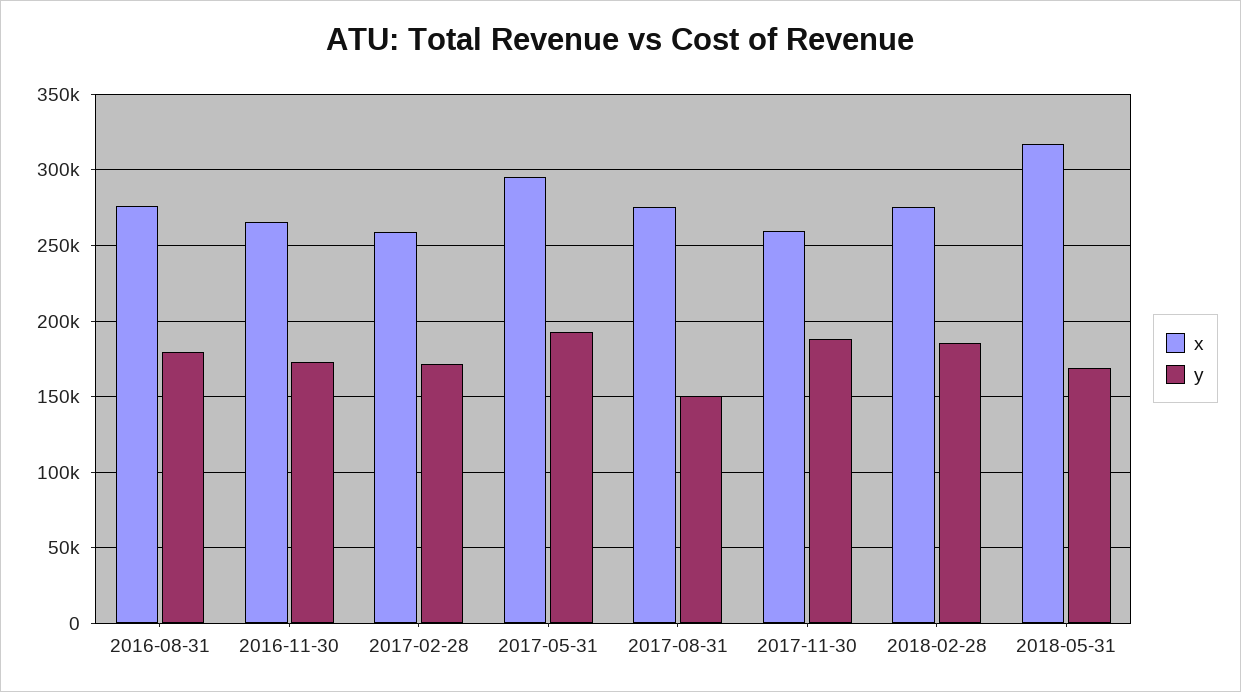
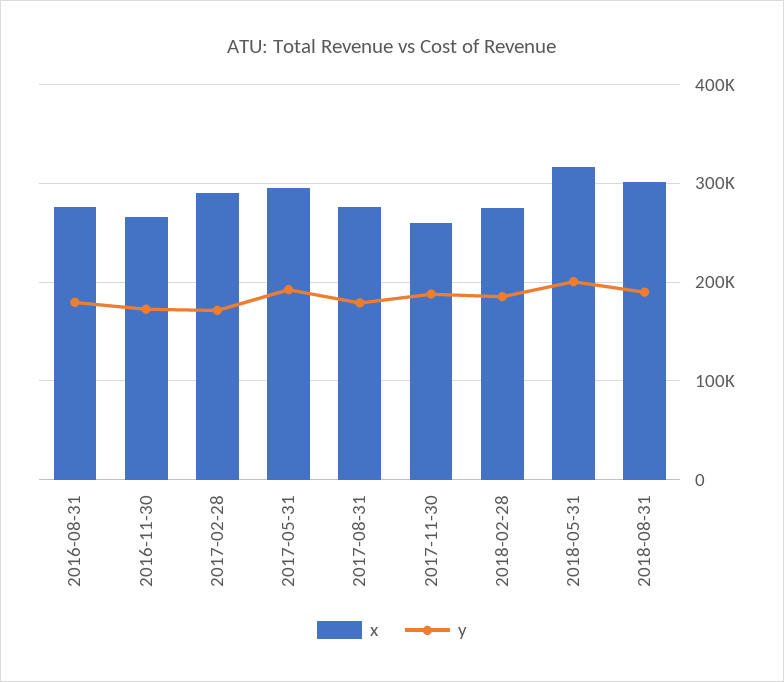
x, 2017-02-28: 260000 -> 290000
y, 2017-08-31: 150000 -> 180000
y, 2018-05-31: 170000 -> 200000
x, 2018-08-31: none -> 300000
y, 2018-08-31: none -> 190000

